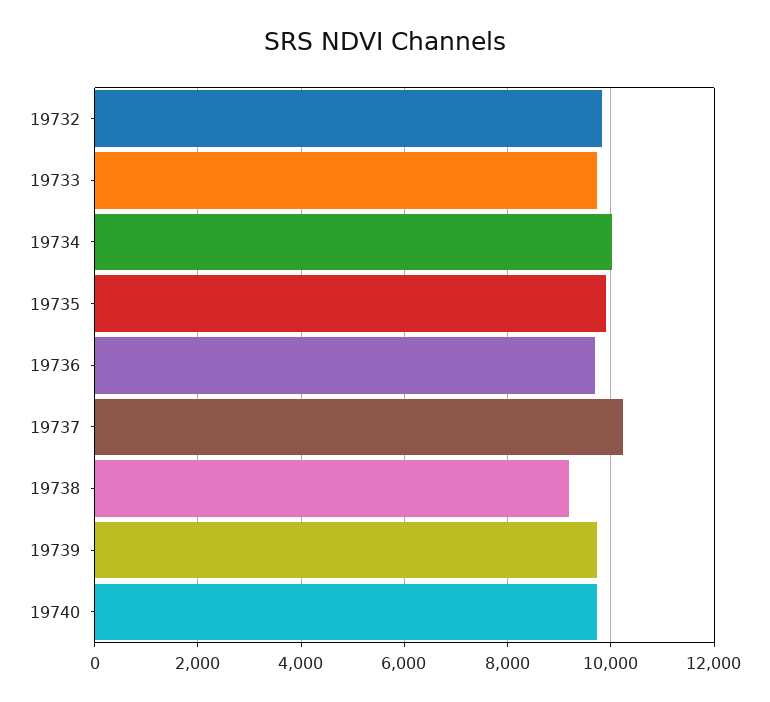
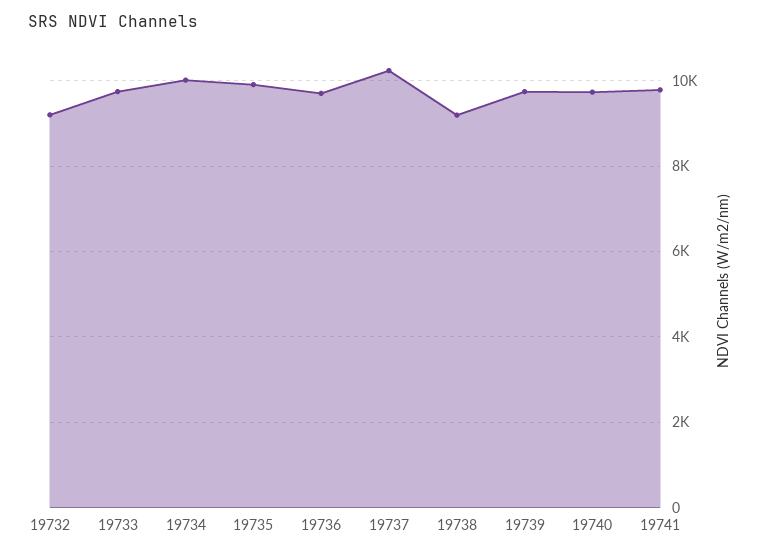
19732: 9800 -> 9200
19741: none -> 9800

